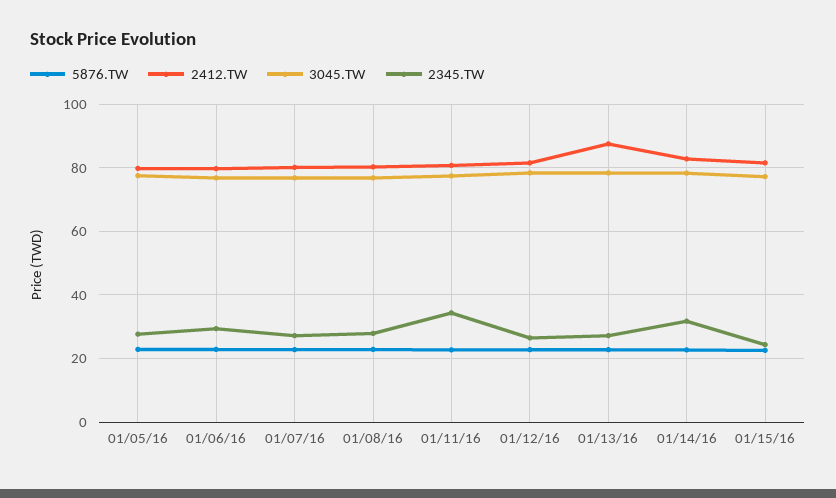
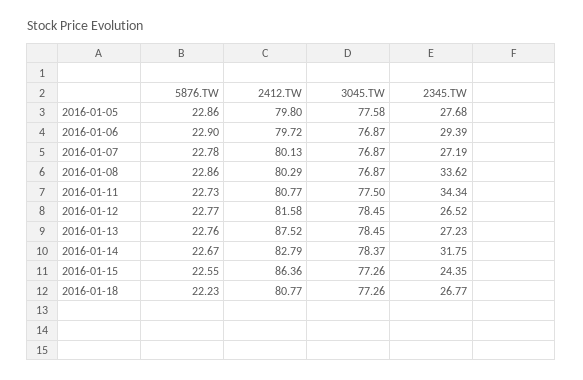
2345.TW, 01/08/16: 28 -> 33.62
2412.TW, 01/15/16: 82 -> 86.36
5876.TW, 2016-01-18: none -> 22.23
2412.TW, 2016-01-18: none -> 80.77
3045.TW, 2016-01-18: none -> 77.26
2345.TW, 2016-01-18: none -> 26.77

